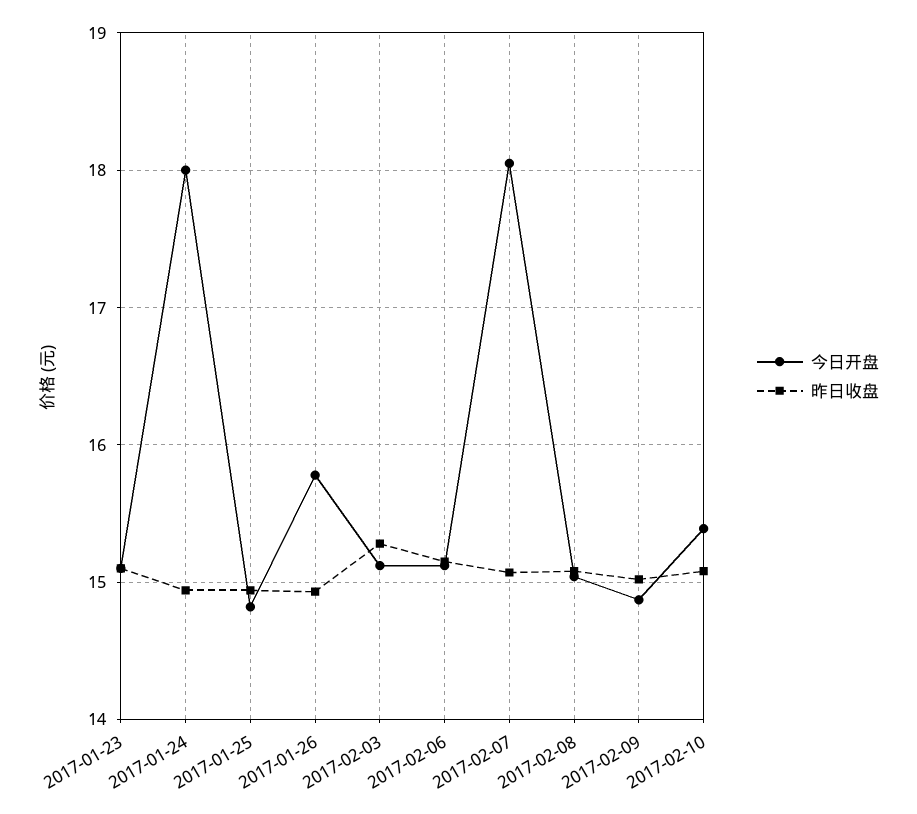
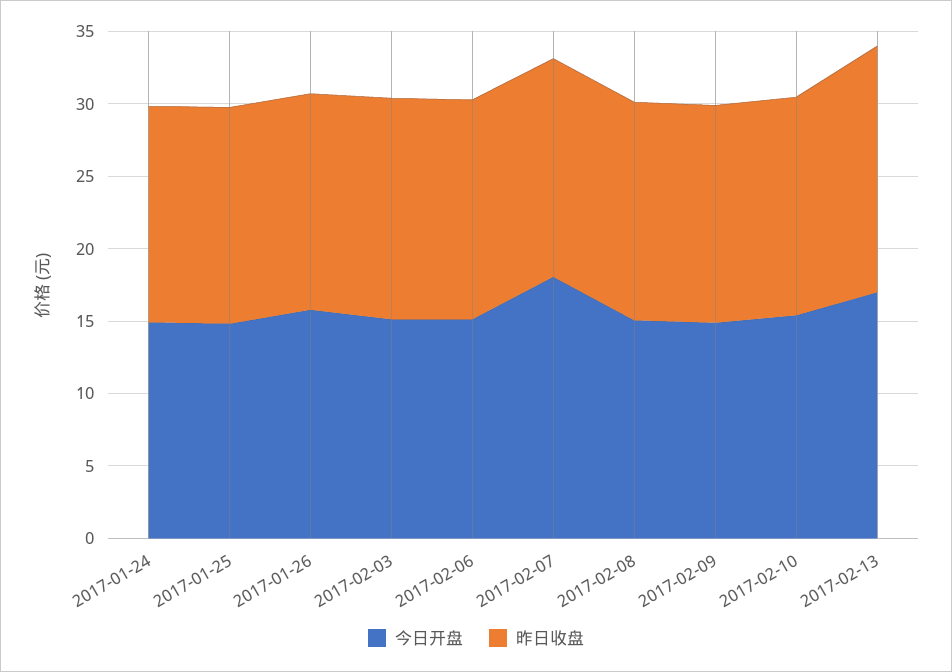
今日开盘, 2017-01-23: 15.1 -> none
昨日收盘, 2017-01-23: 15.1 -> none
今日开盘, 2017-01-24: 18 -> 15
今日开盘, 2017-02-13: none -> 17
昨日收盘, 2017-02-13: none -> 17

